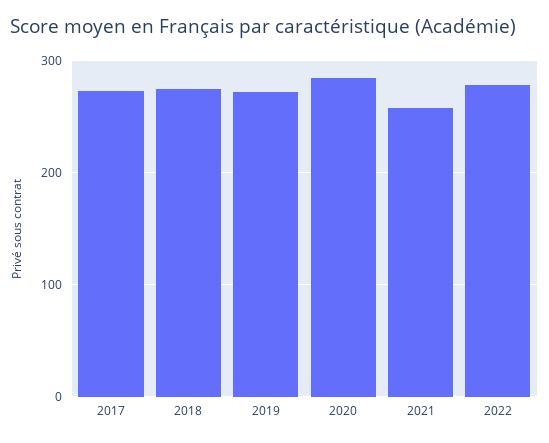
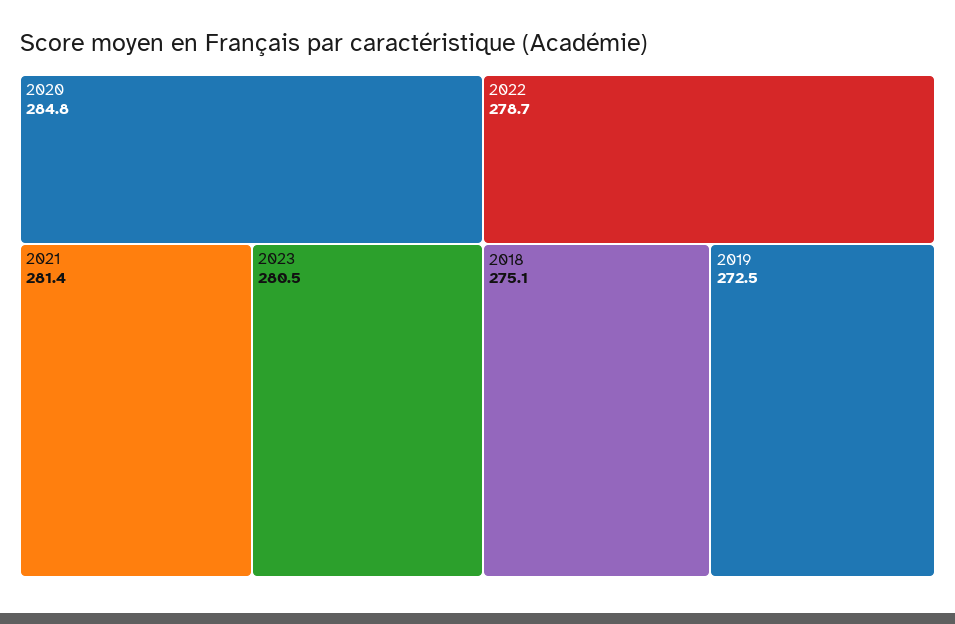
2017: 270 -> none
2021: 260 -> 281.4
2023: none -> 280.5

